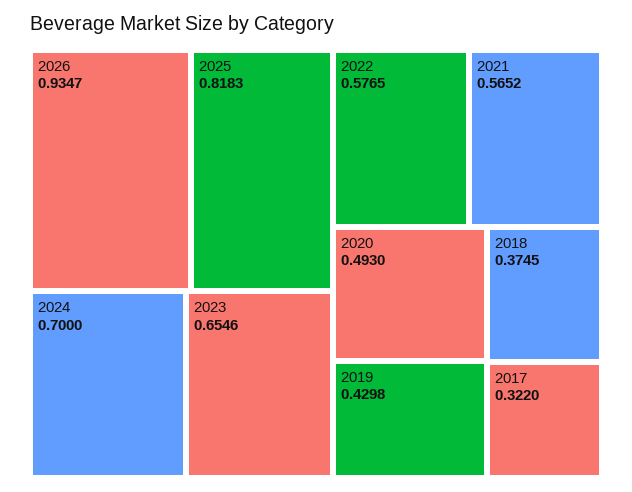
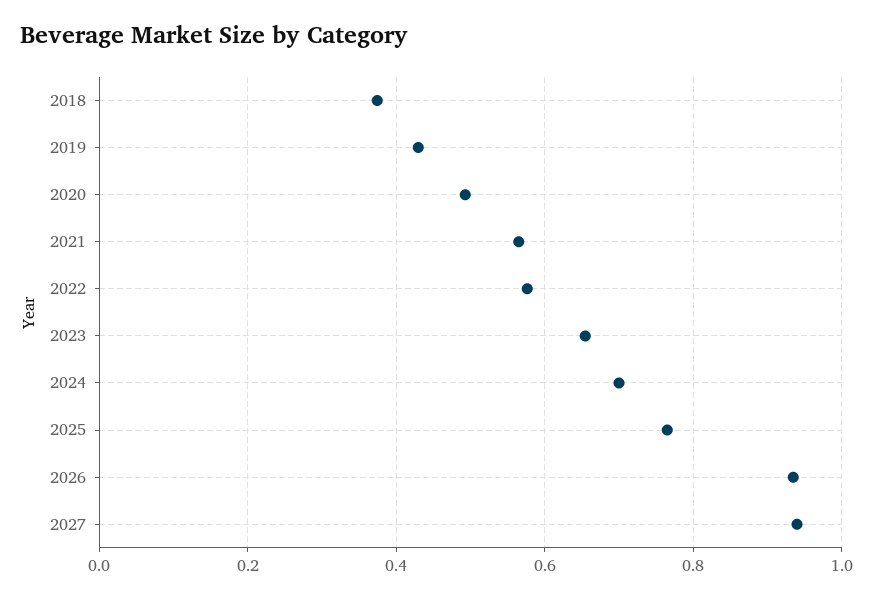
2025: 0.8183 -> 0.76
2017: 0.322 -> none
2027: none -> 0.94

